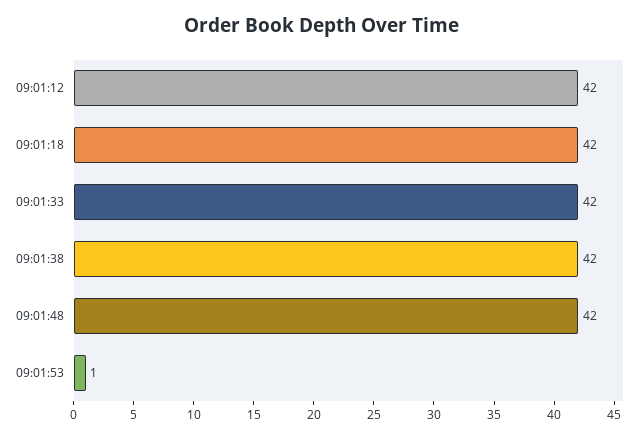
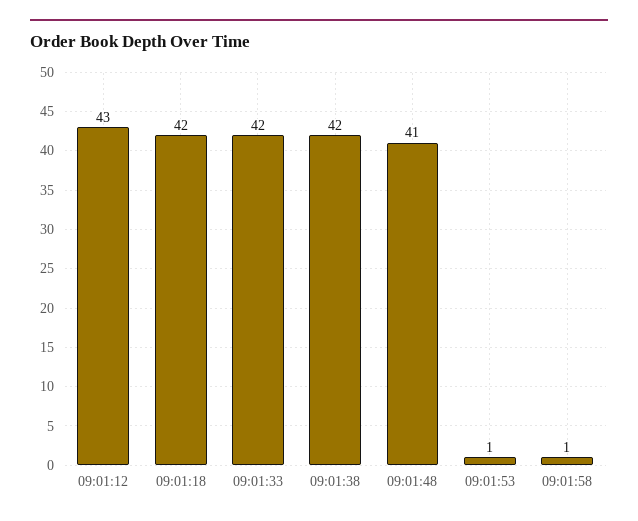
09:01:12: 42 -> 43
09:01:48: 42 -> 41
09:01:58: none -> 1

